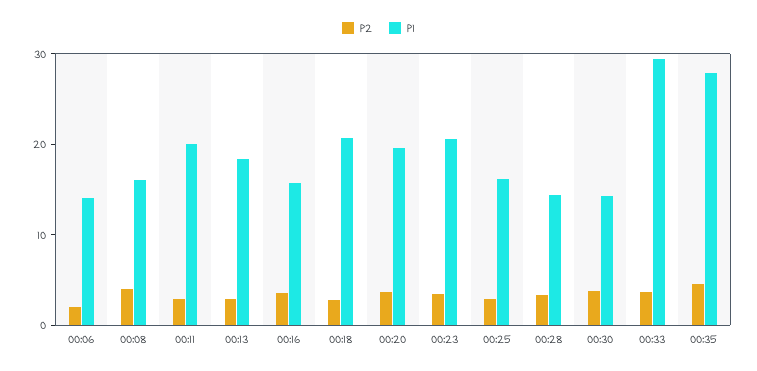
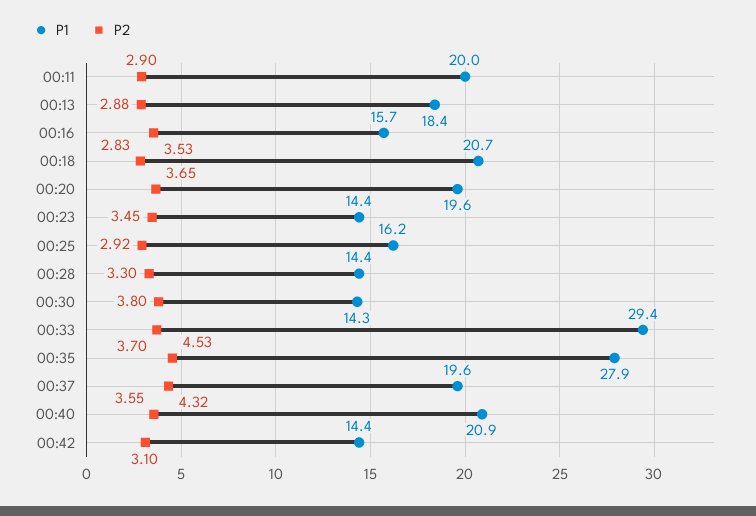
P2, 00:06: 2 -> none
P1, 00:06: 14 -> none
P2, 00:08: 4 -> none
P1, 00:08: 16 -> none
P1, 00:23: 20 -> 14.4
P1, 00:37: none -> 19.6
P2, 00:37: none -> 4.32
P1, 00:40: none -> 20.9
P2, 00:40: none -> 3.55
P1, 00:42: none -> 14.4
P2, 00:42: none -> 3.1

